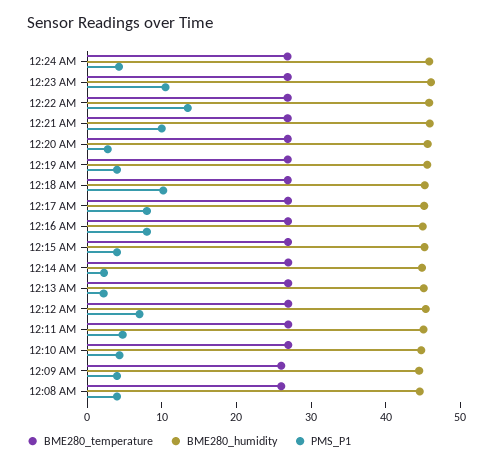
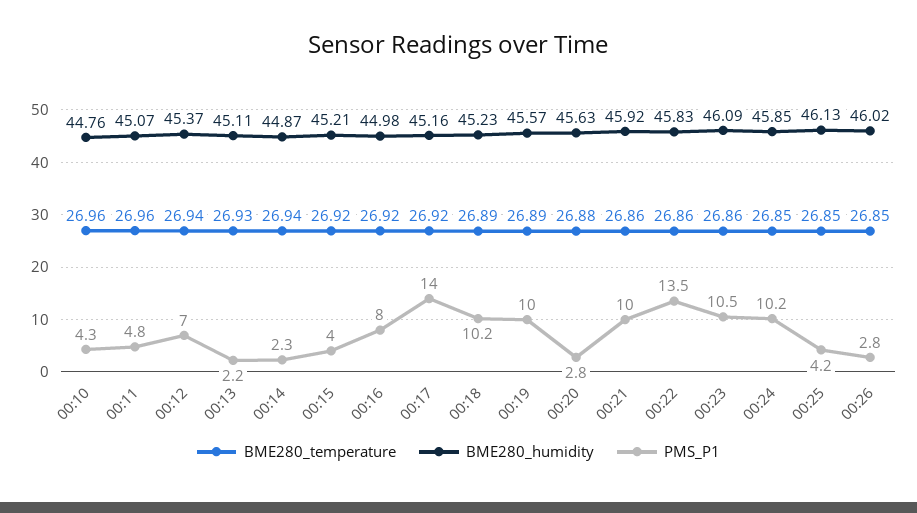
PMS_P1, 12:24 AM: 4 -> 10.2
PMS_P1, 12:19 AM: 4 -> 10
PMS_P1, 12:17 AM: 8 -> 14
BME280_temperature, 12:09 AM: 26 -> none
BME280_humidity, 12:09 AM: 44 -> none
PMS_P1, 12:09 AM: 4 -> none
BME280_temperature, 12:08 AM: 26 -> none
BME280_humidity, 12:08 AM: 44 -> none
PMS_P1, 12:08 AM: 4 -> none
BME280_temperature, 00:25: none -> 26.85
BME280_humidity, 00:25: none -> 46.13
PMS_P1, 00:25: none -> 4.2
BME280_temperature, 00:26: none -> 26.85
BME280_humidity, 00:26: none -> 46.02
PMS_P1, 00:26: none -> 2.8

